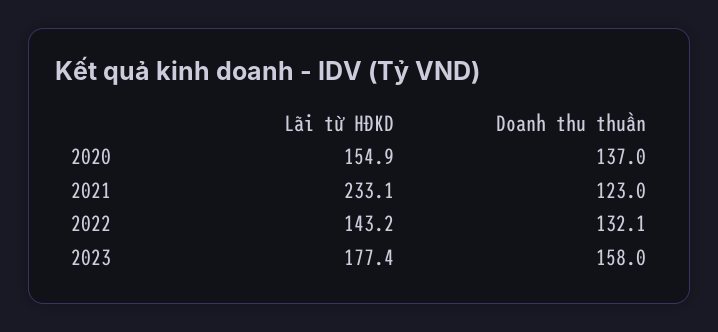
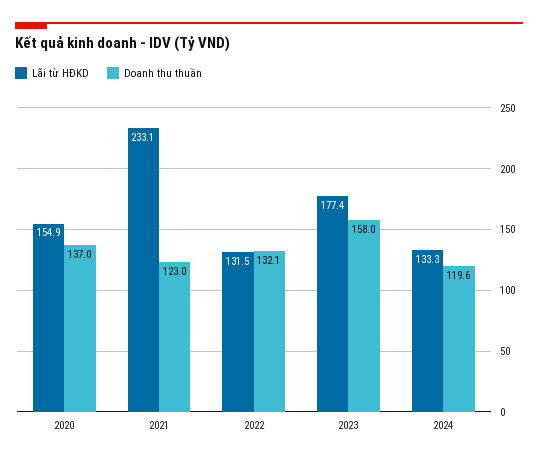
Lãi từ HĐKD, 2022: 143.2 -> 131.5
Lãi từ HĐKD, 2024: none -> 133.3
Doanh thu thuần, 2024: none -> 119.6

